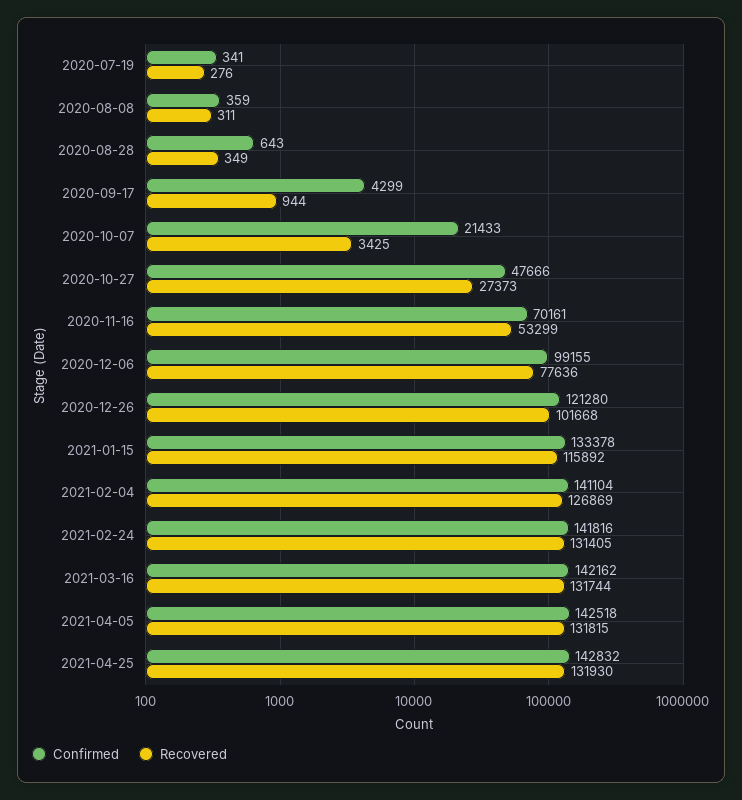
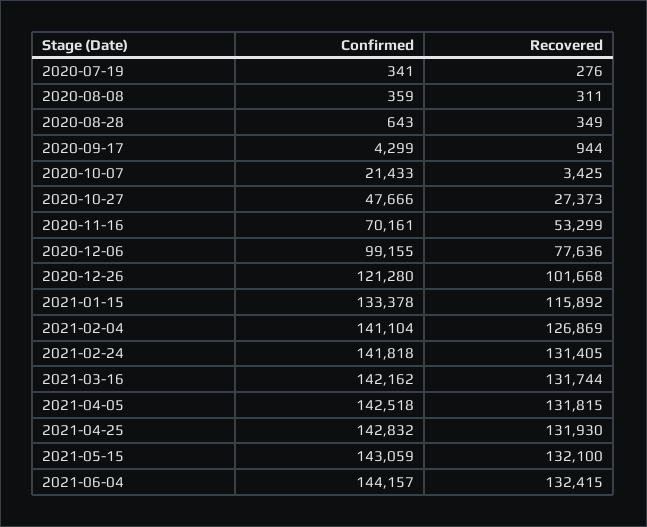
Confirmed, 2021-02-24: 141816 -> 141818
Confirmed, 2021-05-15: none -> 143059
Recovered, 2021-05-15: none -> 132100
Confirmed, 2021-06-04: none -> 144157
Recovered, 2021-06-04: none -> 132415

